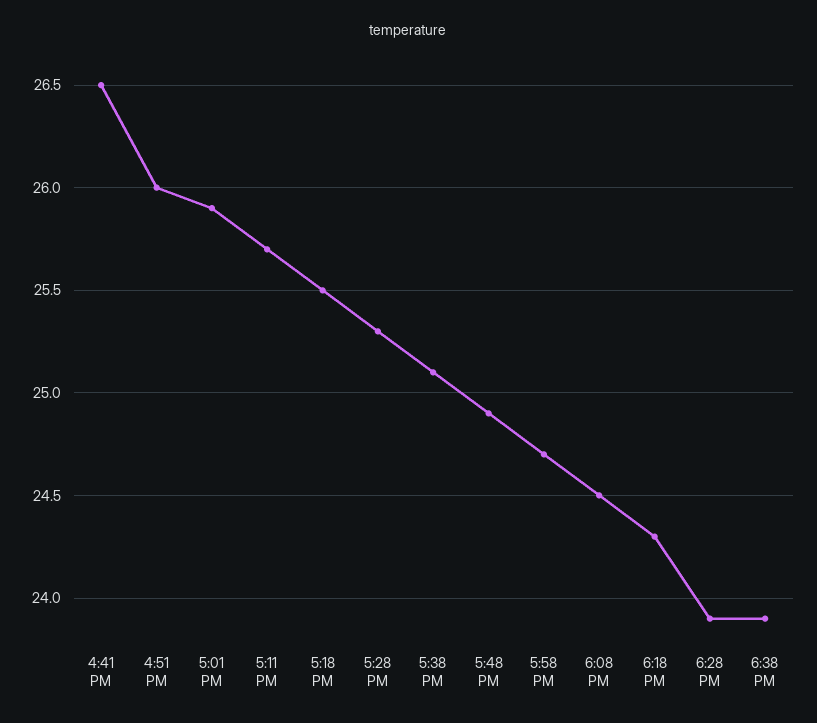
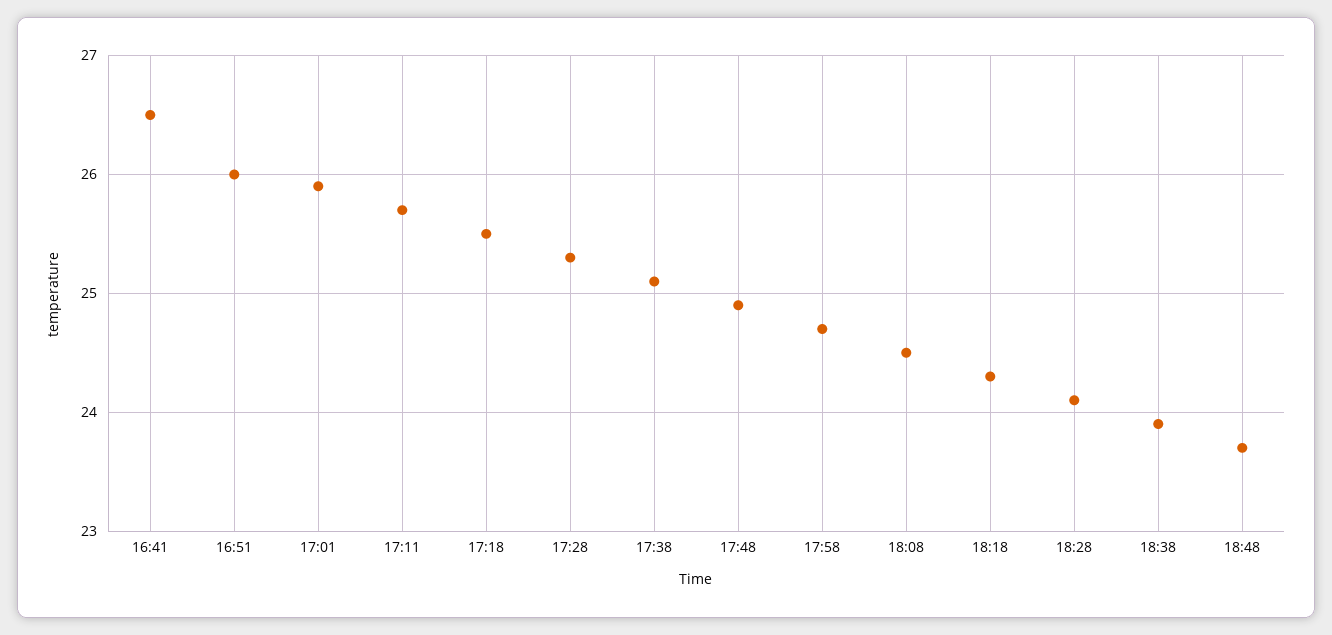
6:28 PM: 23.9 -> 24.1
18:48: none -> 23.7

